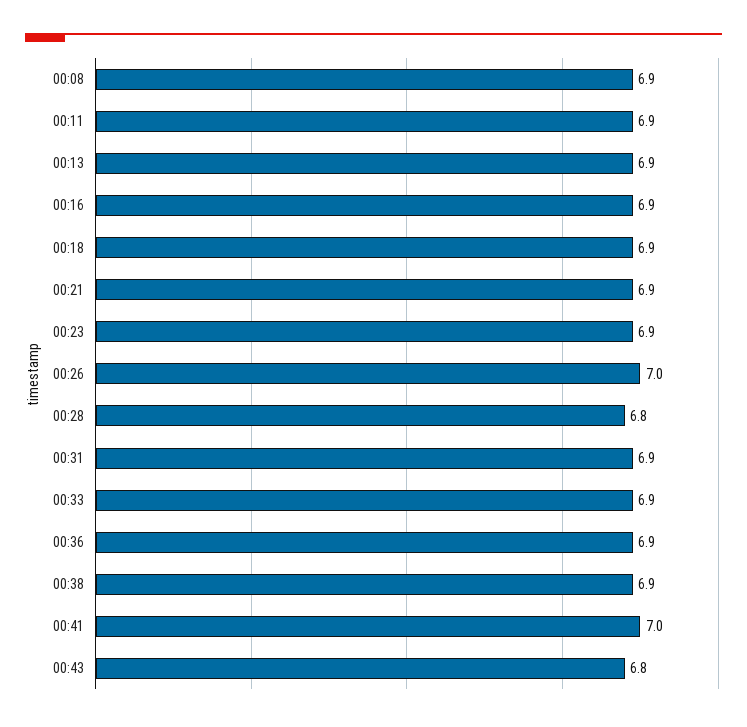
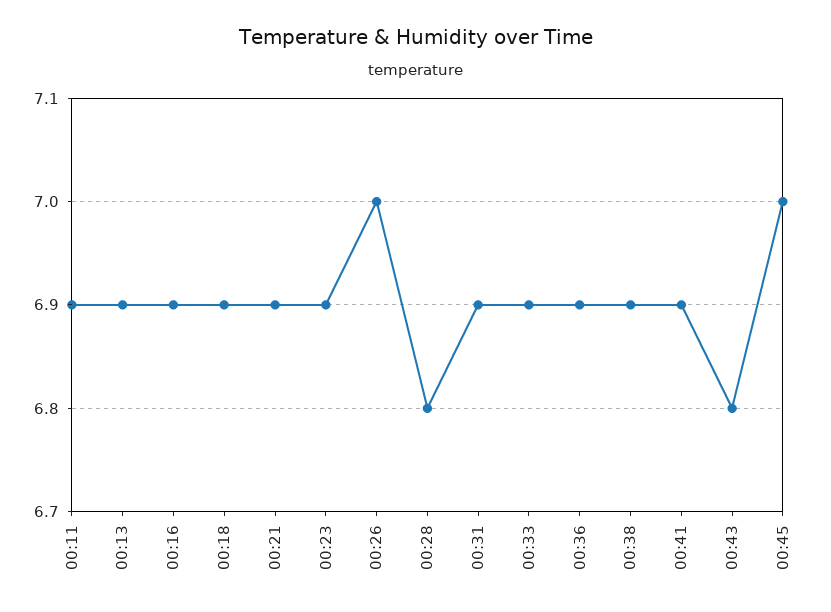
00:08: 6.9 -> none
00:41: 7 -> 6.9
00:45: none -> 7

